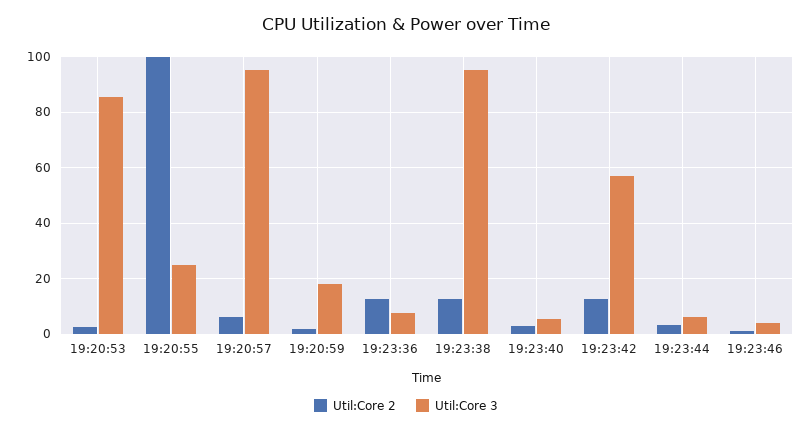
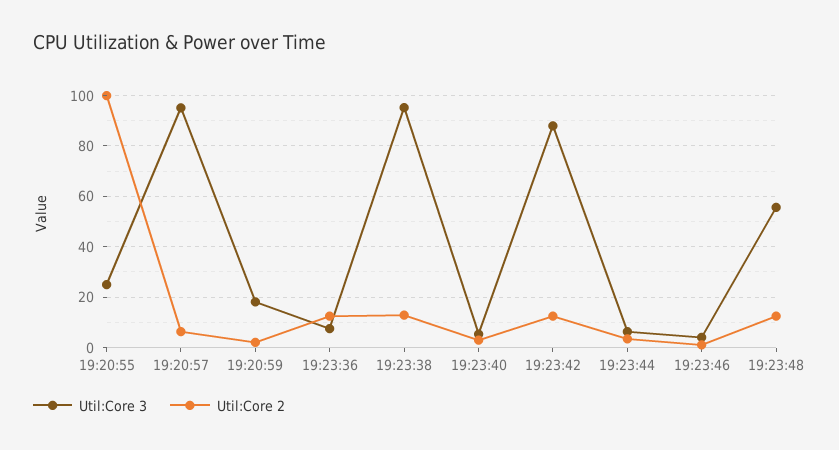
Util:Core 2, 19:20:53: 2.5 -> none
Util:Core 3, 19:20:53: 85 -> none
Util:Core 3, 19:23:42: 57.5 -> 87.5
Util:Core 3, 19:23:48: none -> 55
Util:Core 2, 19:23:48: none -> 12.5

